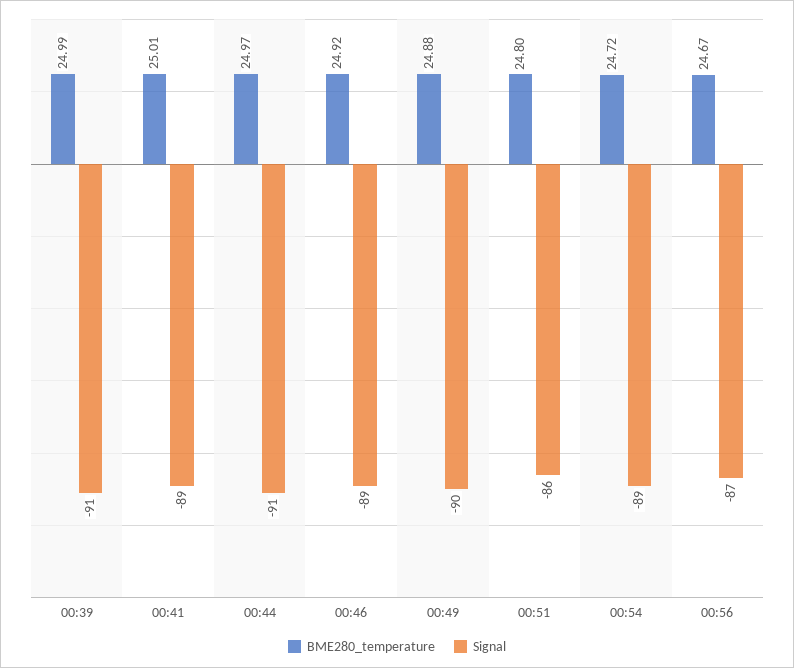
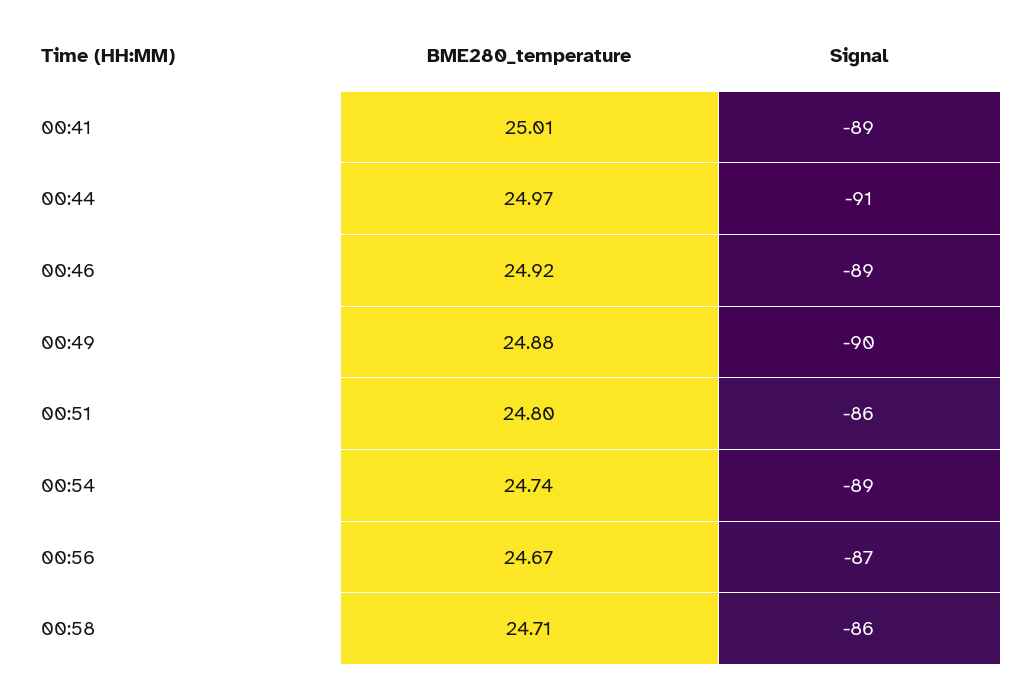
BME280_temperature, 00:39: 24.99 -> none
Signal, 00:39: -91 -> none
BME280_temperature, 00:54: 24.72 -> 24.74
BME280_temperature, 00:58: none -> 24.71
Signal, 00:58: none -> -86

